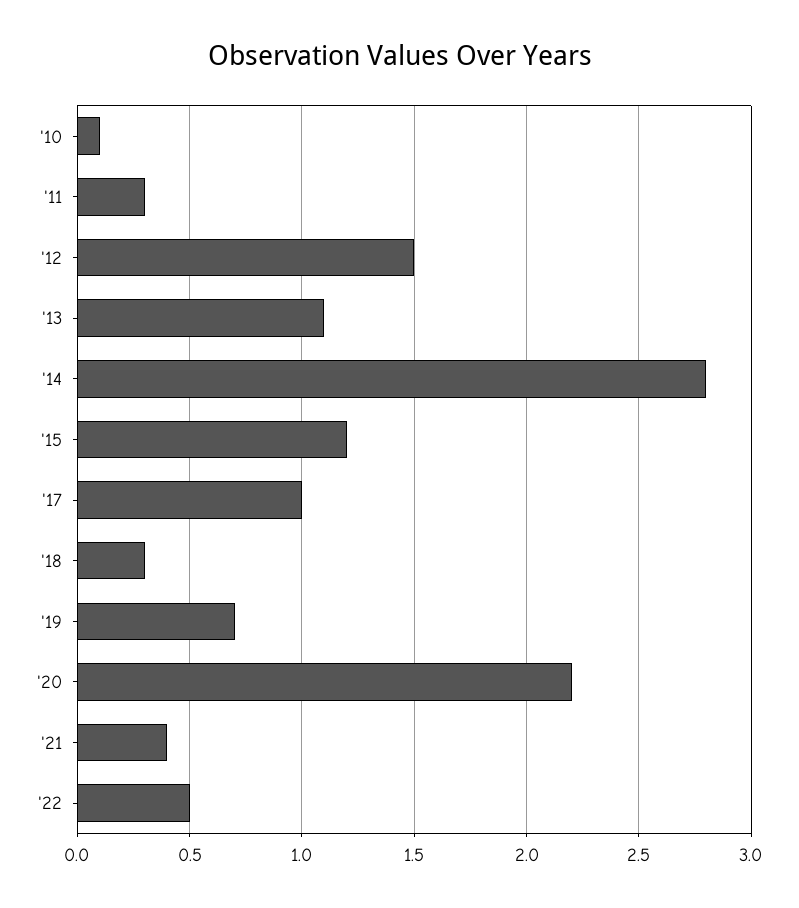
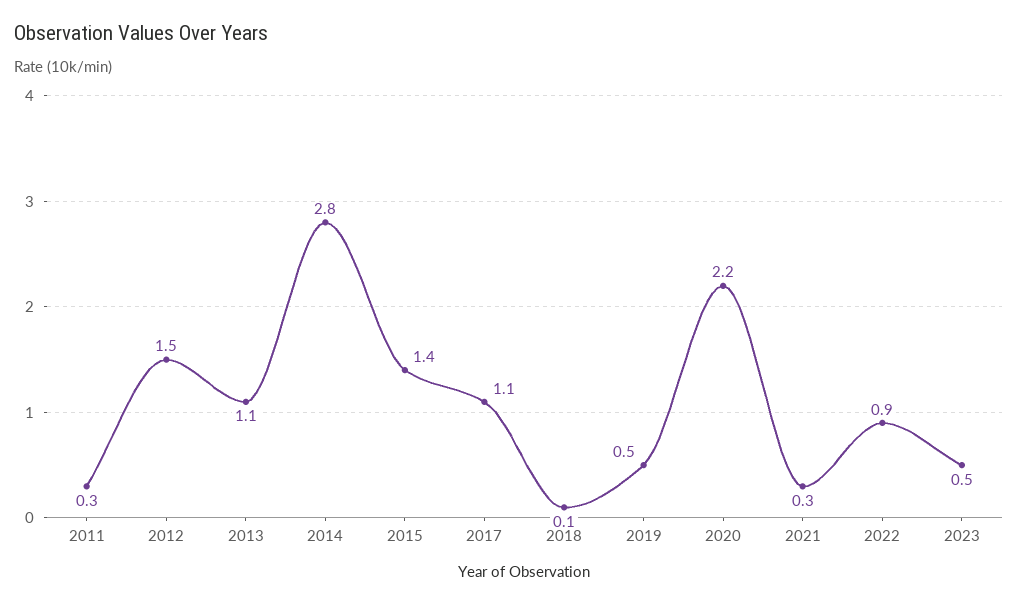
'10: 0.1 -> none
'15: 1.2 -> 1.4
'17: 1 -> 1.1
'18: 0.3 -> 0.1
'19: 0.7 -> 0.5
'21: 0.4 -> 0.3
'22: 0.5 -> 0.9
2023: none -> 0.5

